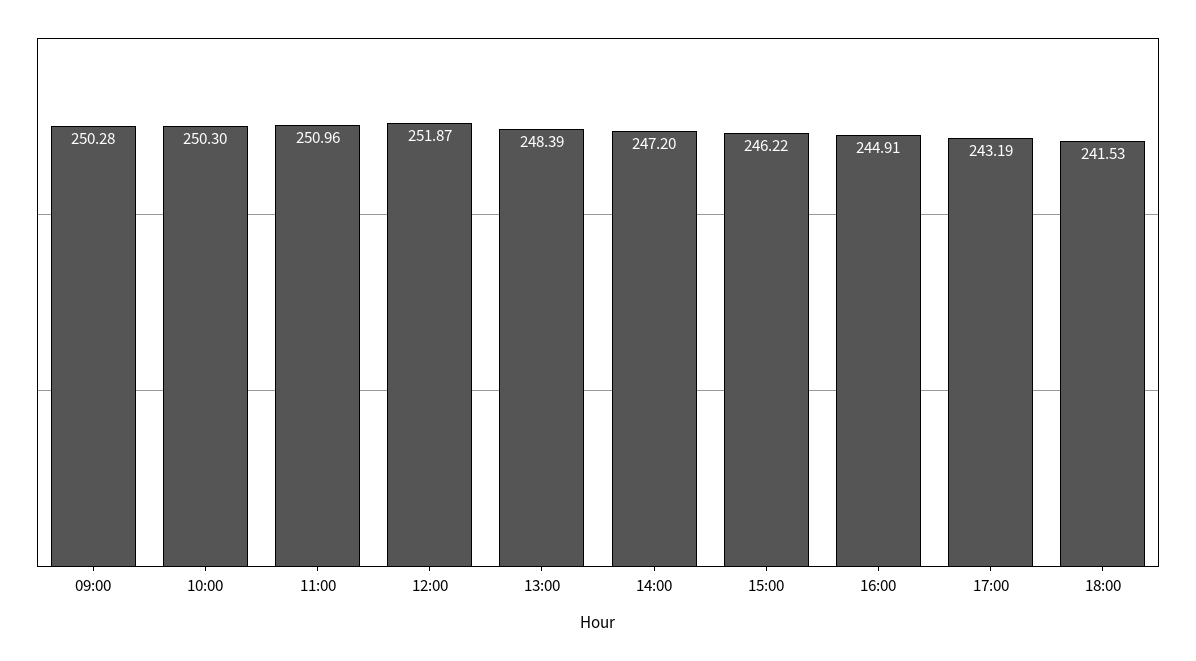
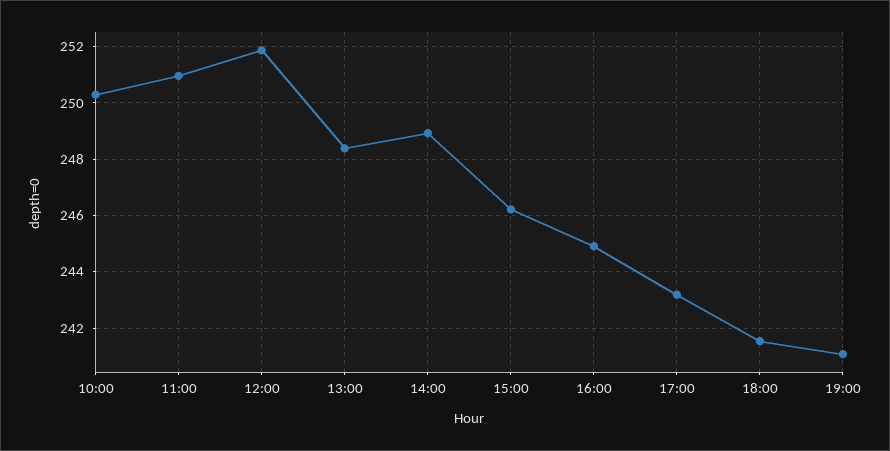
09:00: 250.28 -> none
14:00: 247.2 -> 249
19:00: none -> 241

